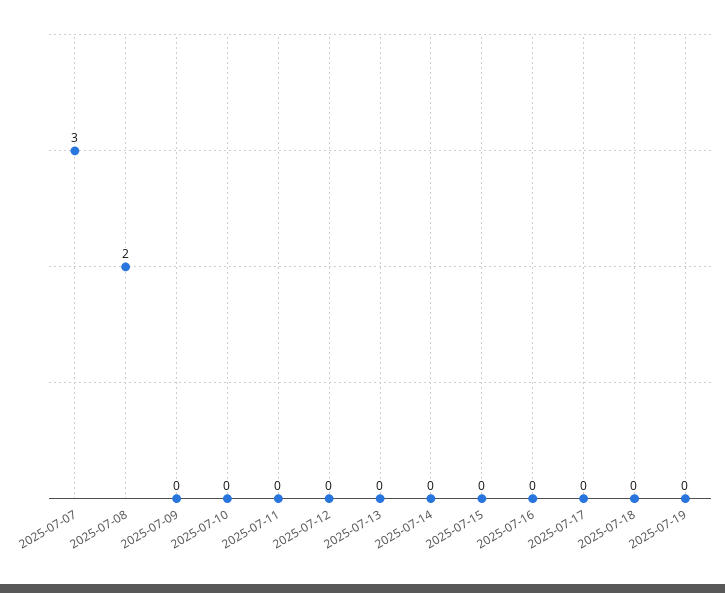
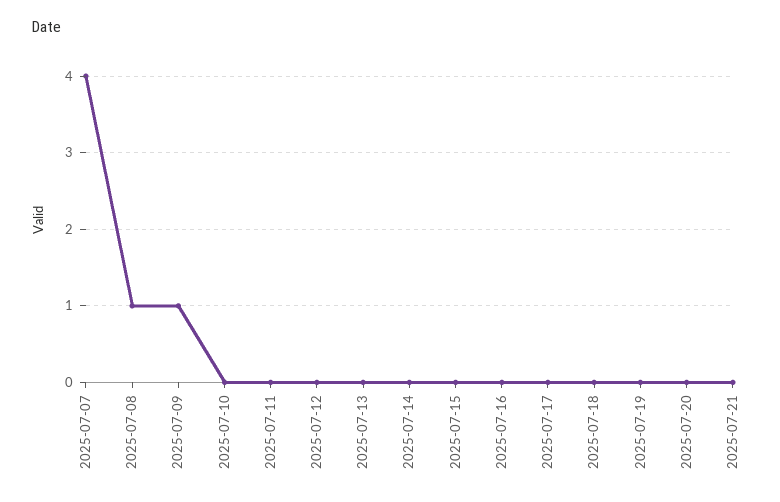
2025-07-07: 3 -> 4
2025-07-08: 2 -> 1
2025-07-09: 0 -> 1
2025-07-20: none -> 0
2025-07-21: none -> 0

